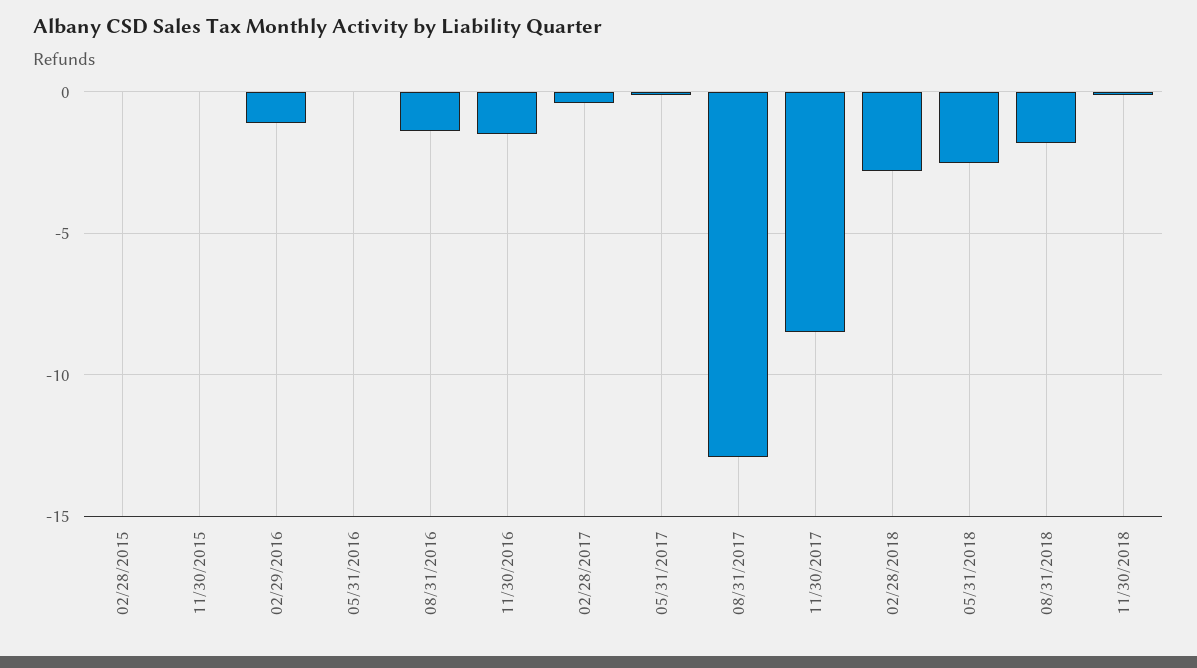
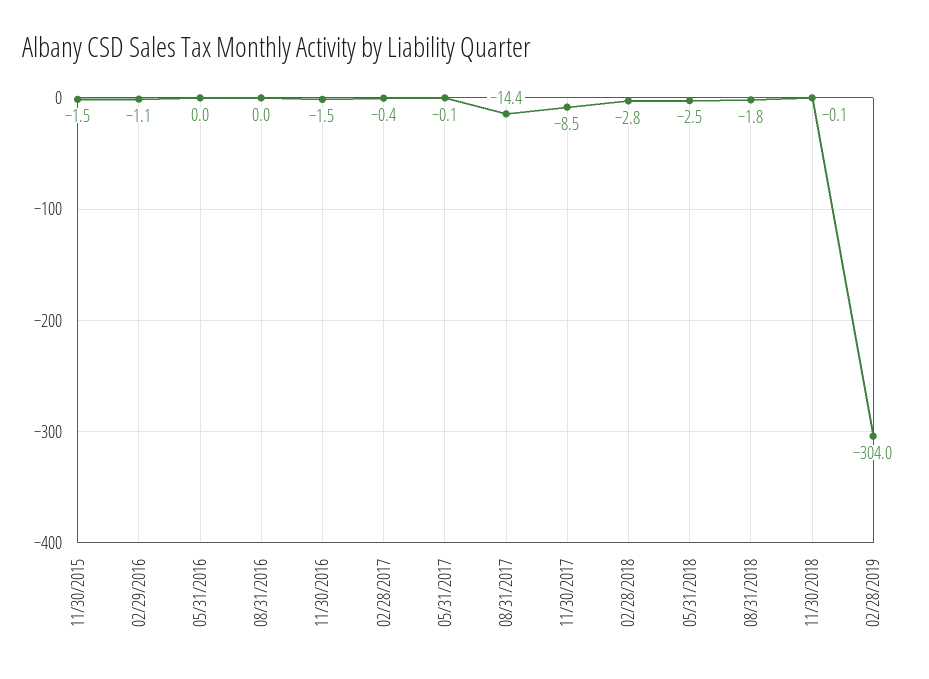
02/28/2015: 0 -> none
11/30/2015: 0 -> -1.5
08/31/2016: -1.5 -> 0
08/31/2017: -13 -> -14.4
02/28/2019: none -> -304

